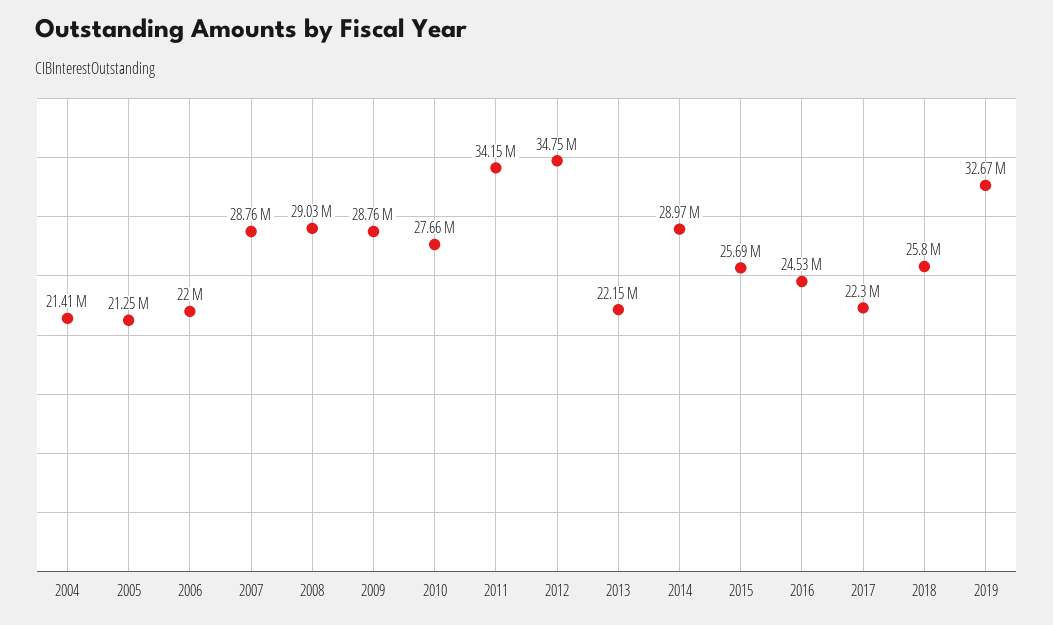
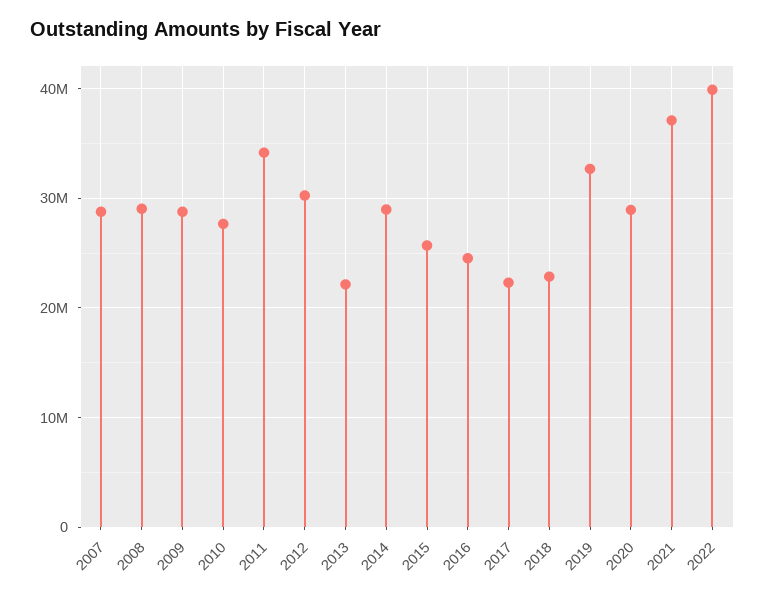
2004: 21410000 -> none
2005: 21250000 -> none
2006: 22000000 -> none
2012: 34750000 -> 30000000
2018: 25800000 -> 23000000
2020: none -> 29000000
2021: none -> 37000000
2022: none -> 40000000

